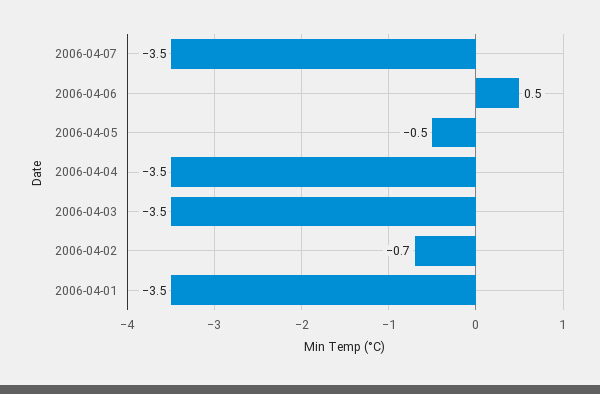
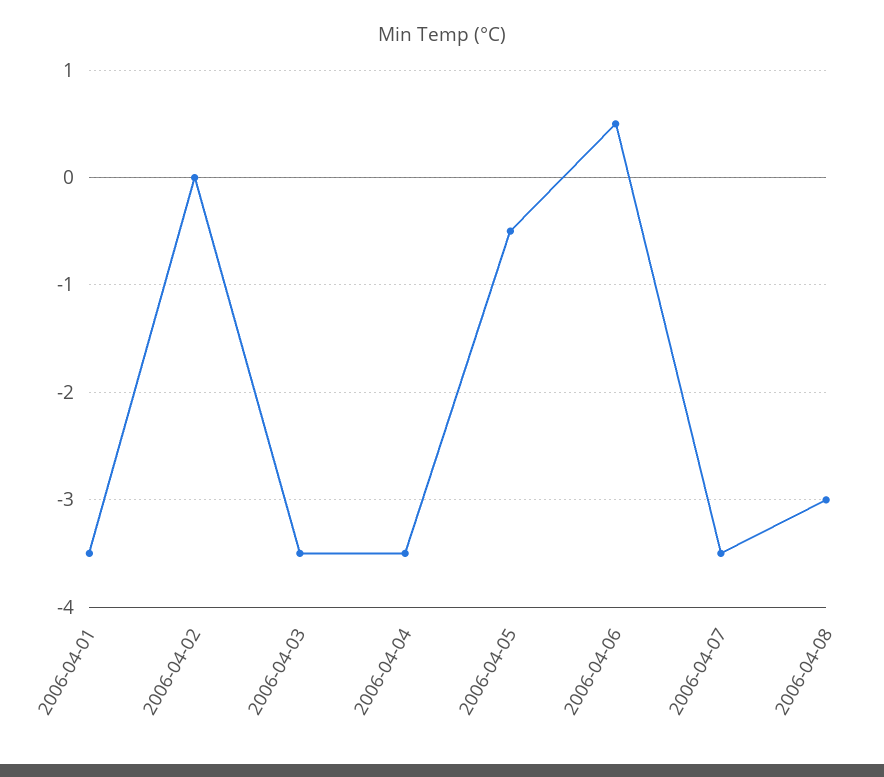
2006-04-02: -0.7 -> 0
2006-04-08: none -> -3

